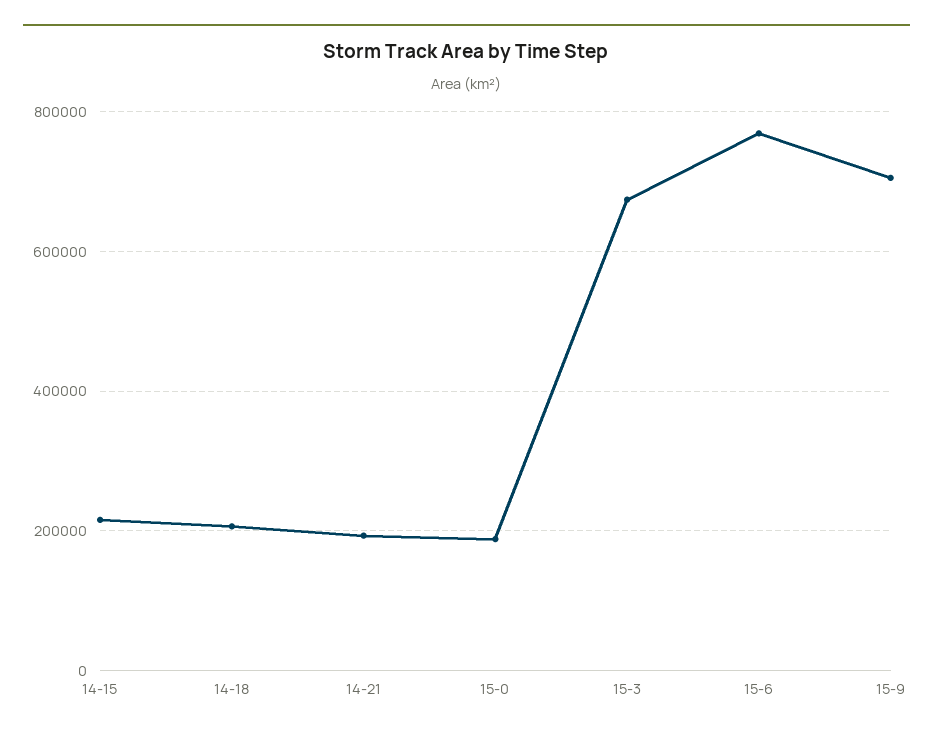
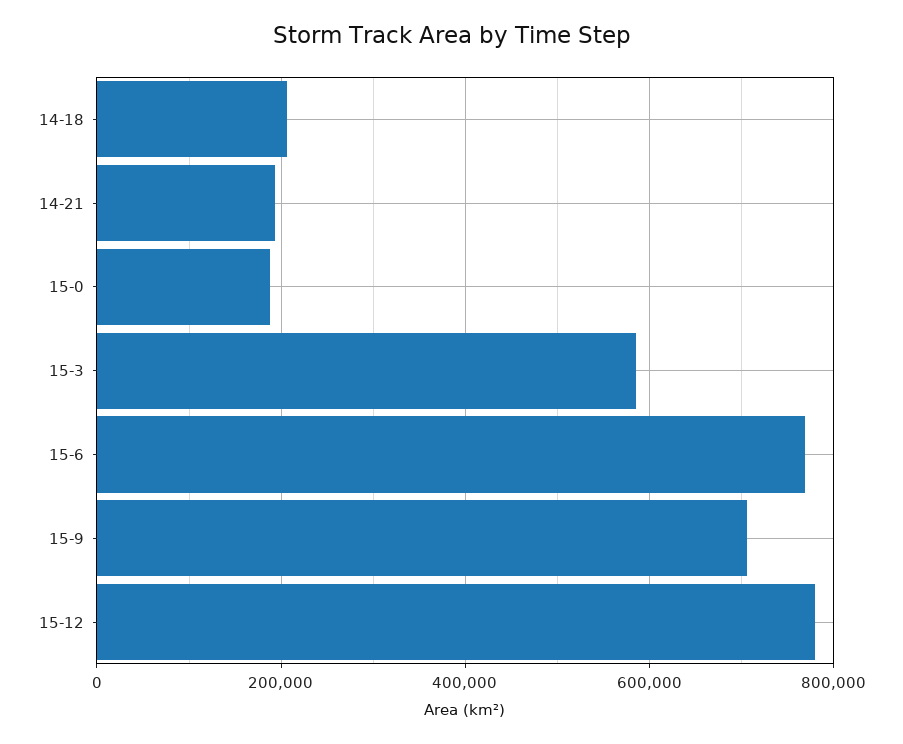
14-15: 220000 -> none
15-3: 680000 -> 580000
15-12: none -> 780000

